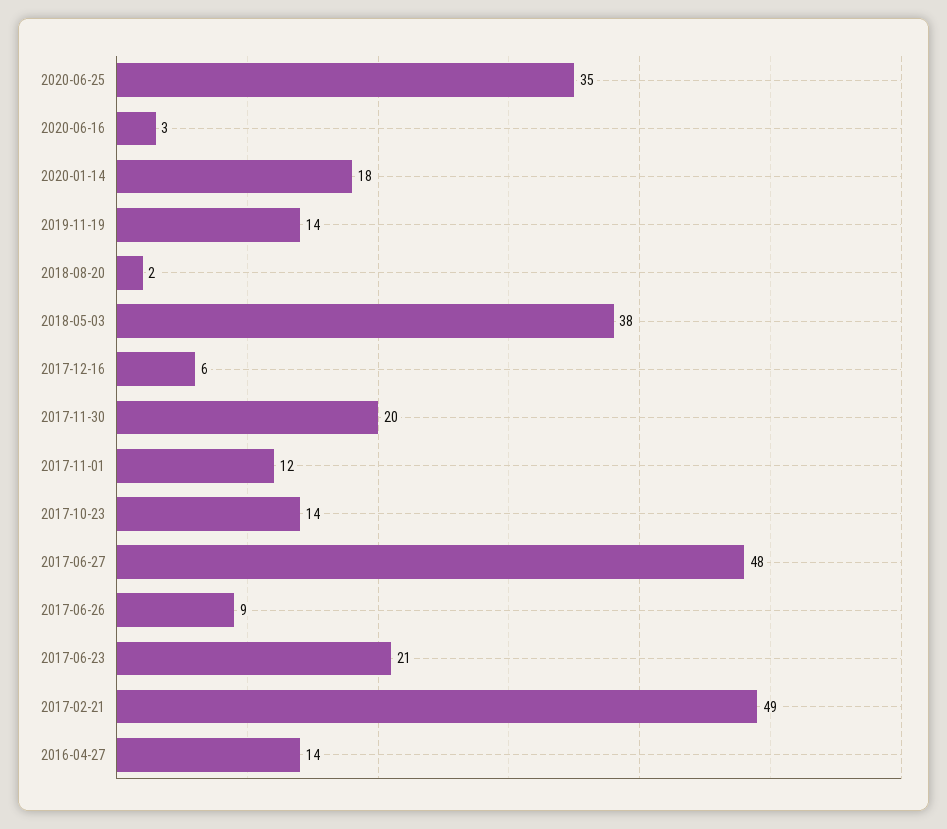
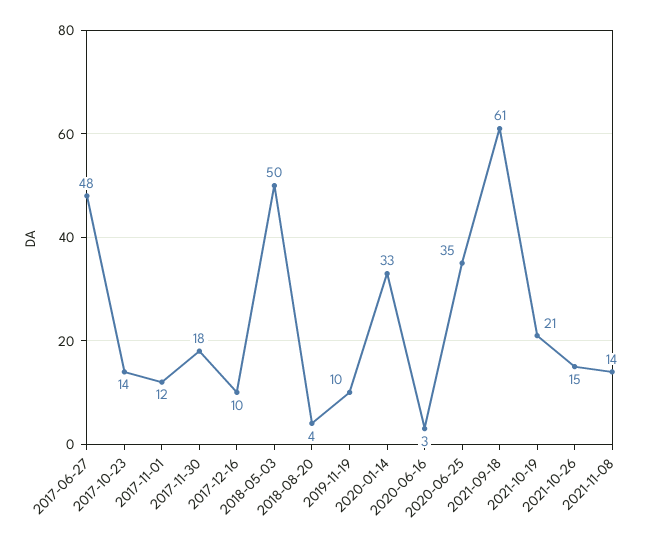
2020-01-14: 18 -> 33
2019-11-19: 14 -> 10
2018-08-20: 2 -> 4
2018-05-03: 38 -> 50
2017-12-16: 6 -> 10
2017-11-30: 20 -> 18
2017-06-26: 9 -> none
2017-06-23: 21 -> none
2017-02-21: 49 -> none
2016-04-27: 14 -> none
2021-09-18: none -> 61
2021-10-19: none -> 21
2021-10-26: none -> 15
2021-11-08: none -> 14

